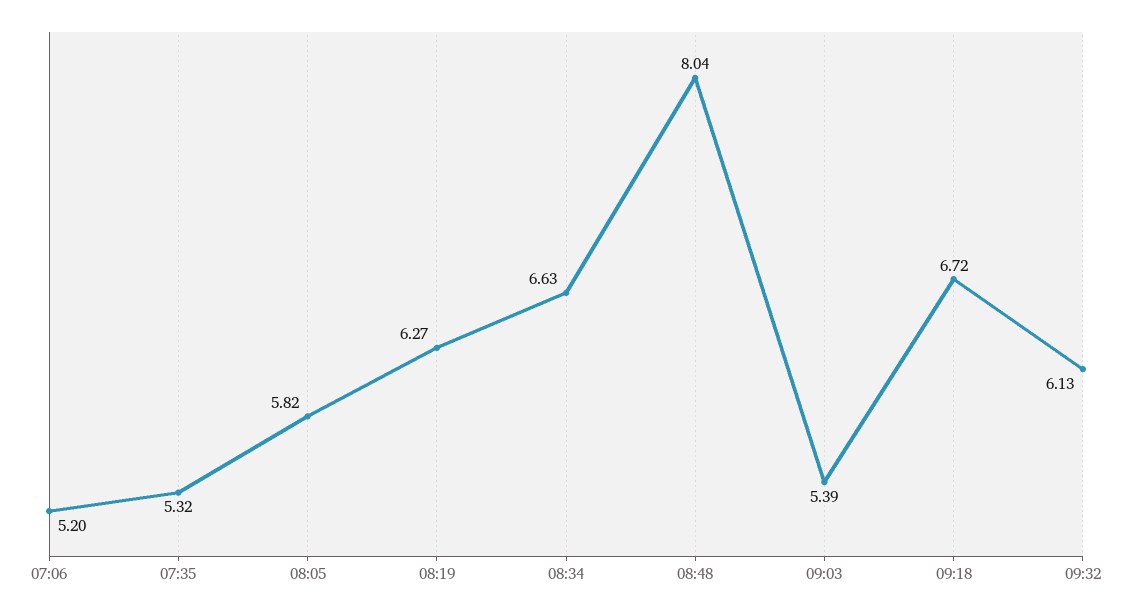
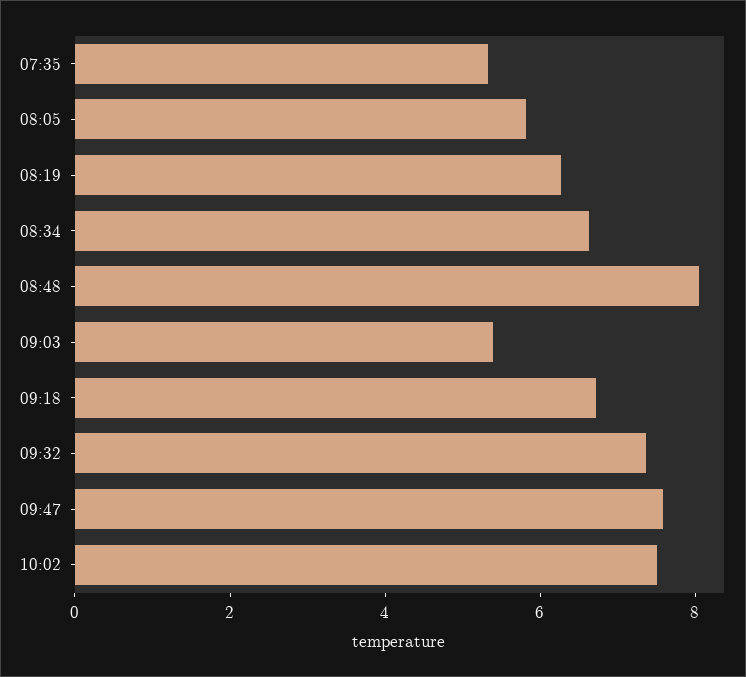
07:06: 5.2 -> none
09:32: 6.13 -> 7.5
09:47: none -> 7.5
10:02: none -> 7.5

